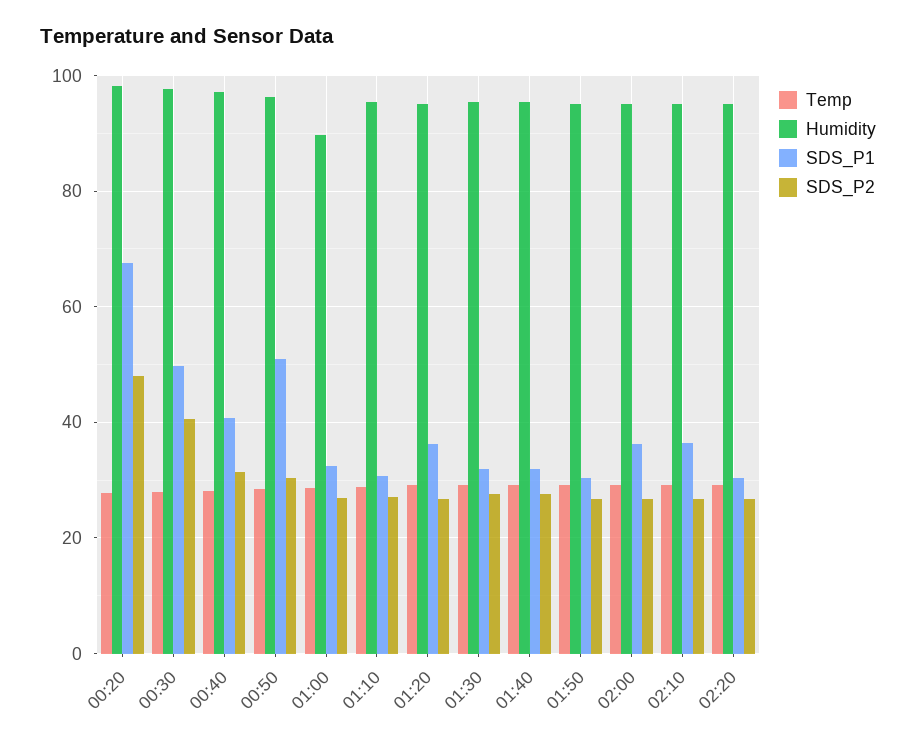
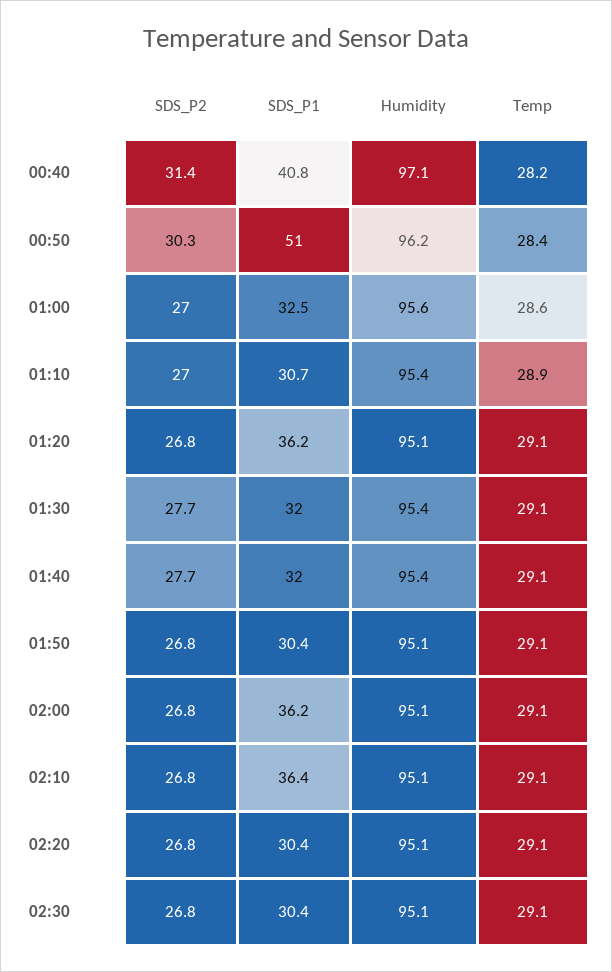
Temp, 00:20: 28 -> none
Humidity, 00:20: 98 -> none
SDS_P1, 00:20: 68 -> none
SDS_P2, 00:20: 48 -> none
Temp, 00:30: 28 -> none
Humidity, 00:30: 98 -> none
SDS_P1, 00:30: 50 -> none
SDS_P2, 00:30: 40 -> none
Humidity, 01:00: 90 -> 95.6
SDS_P2, 02:30: none -> 26.8
SDS_P1, 02:30: none -> 30.4
Humidity, 02:30: none -> 95.1
Temp, 02:30: none -> 29.1

